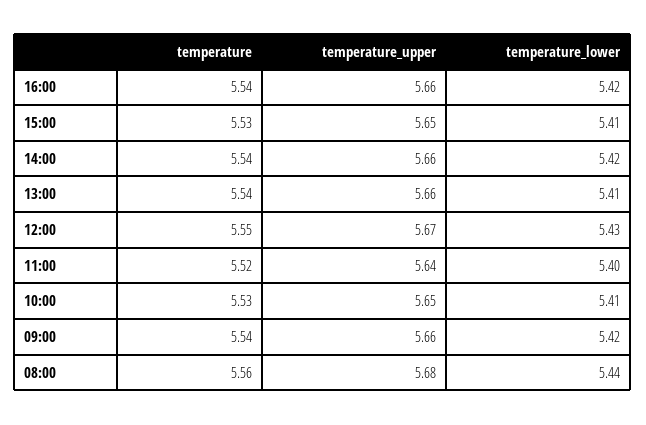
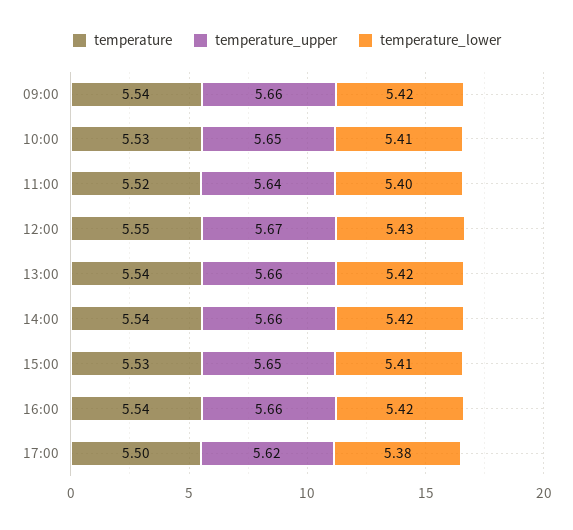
temperature_lower, 13:00: 5.41 -> 5.42
temperature, 08:00: 5.56 -> none
temperature_upper, 08:00: 5.68 -> none
temperature_lower, 08:00: 5.44 -> none
temperature, 17:00: none -> 5.5
temperature_upper, 17:00: none -> 5.62
temperature_lower, 17:00: none -> 5.38

